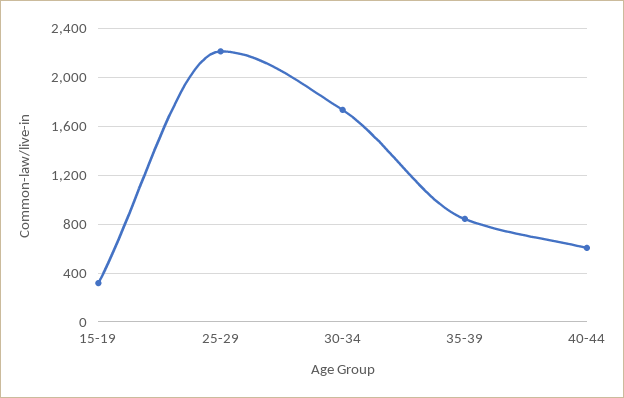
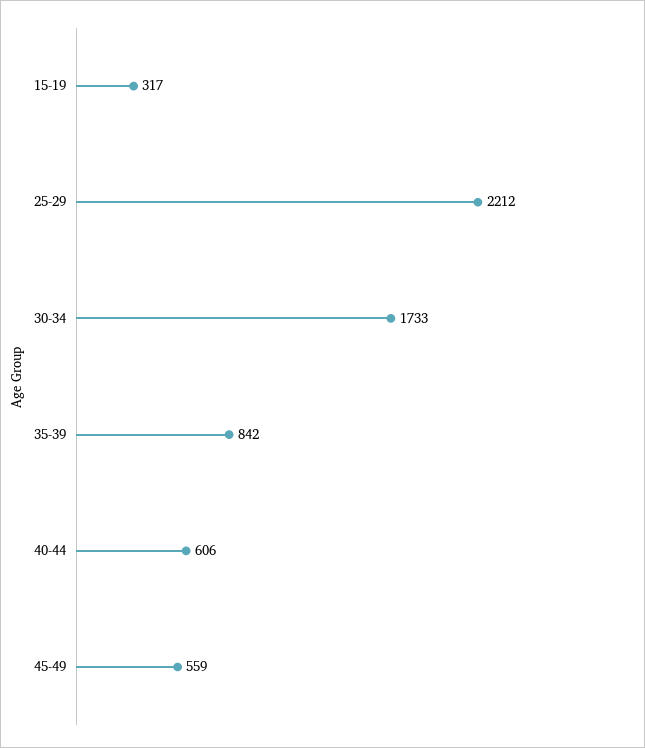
45-49: none -> 559

